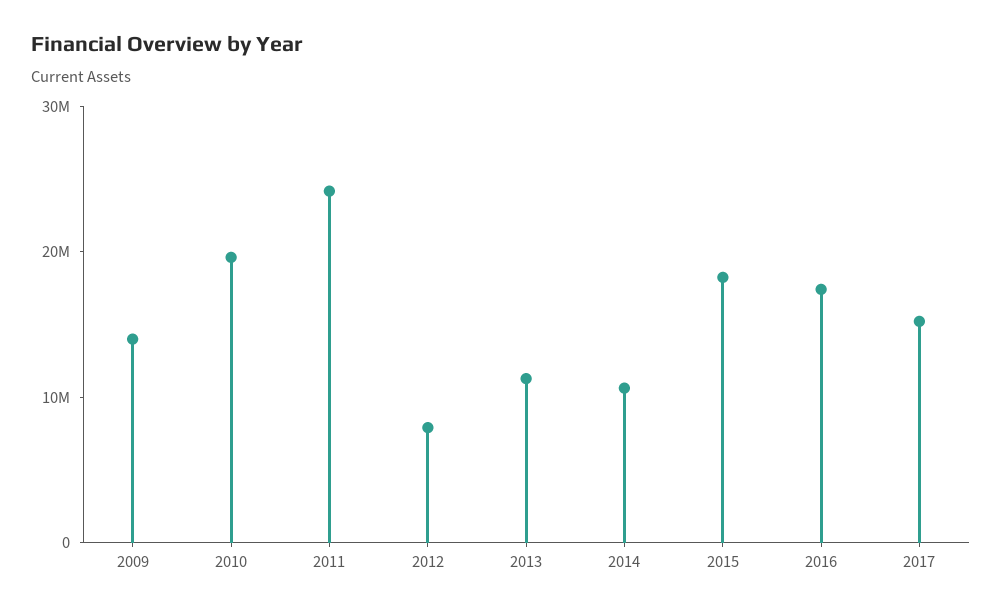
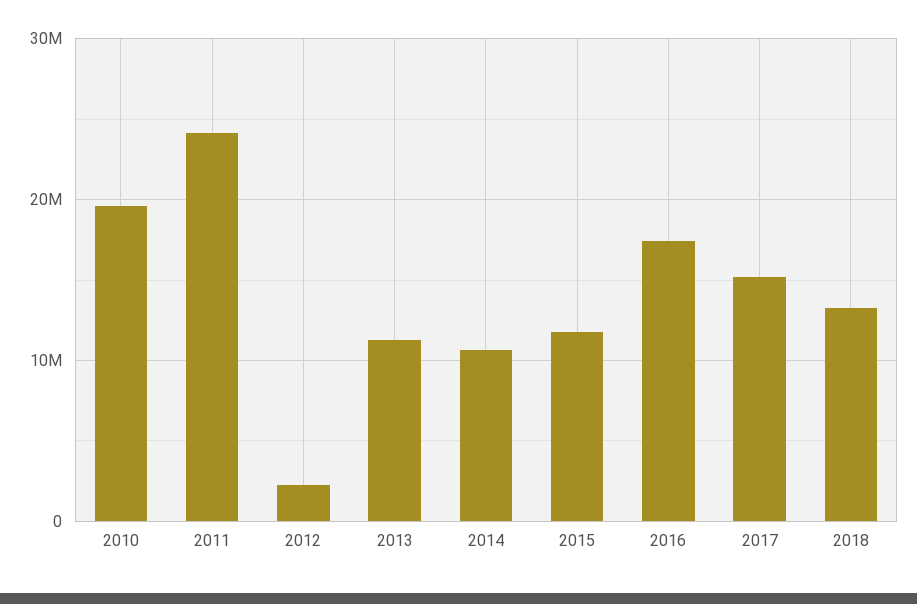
2009: 14000000 -> none
2012: 8000000 -> 2000000
2015: 18000000 -> 12000000
2018: none -> 13000000

